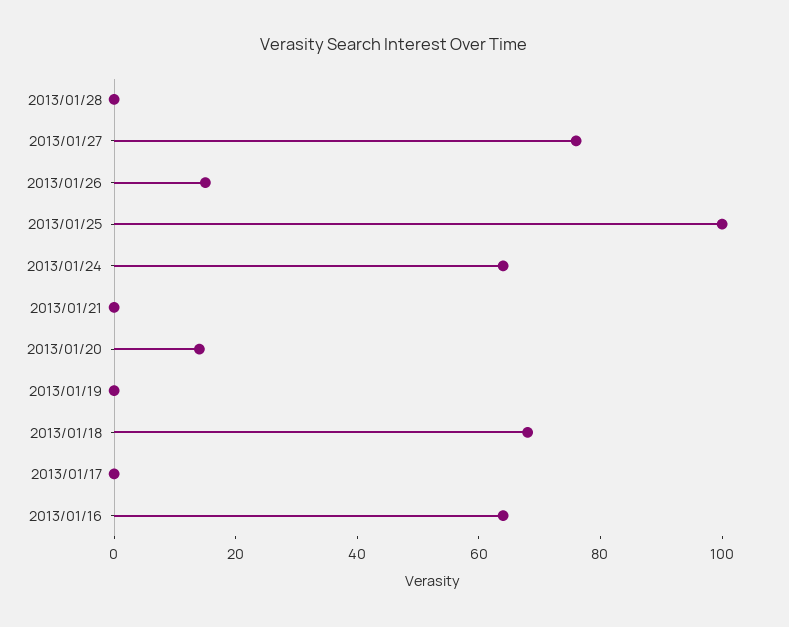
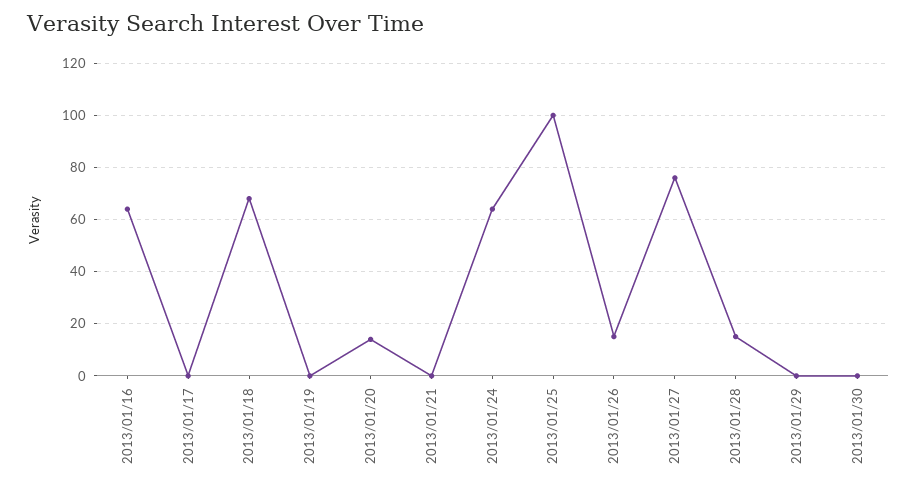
2013/01/28: 0 -> 15
2013/01/29: none -> 0
2013/01/30: none -> 0

